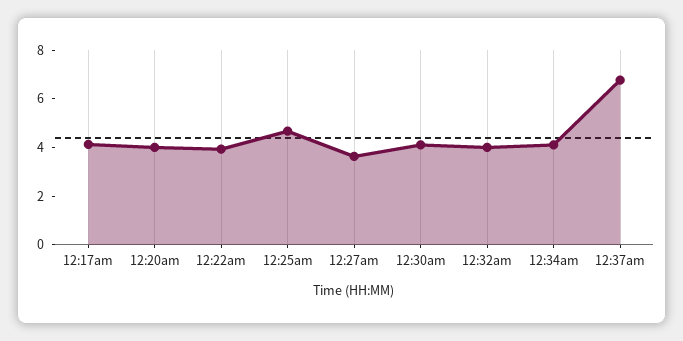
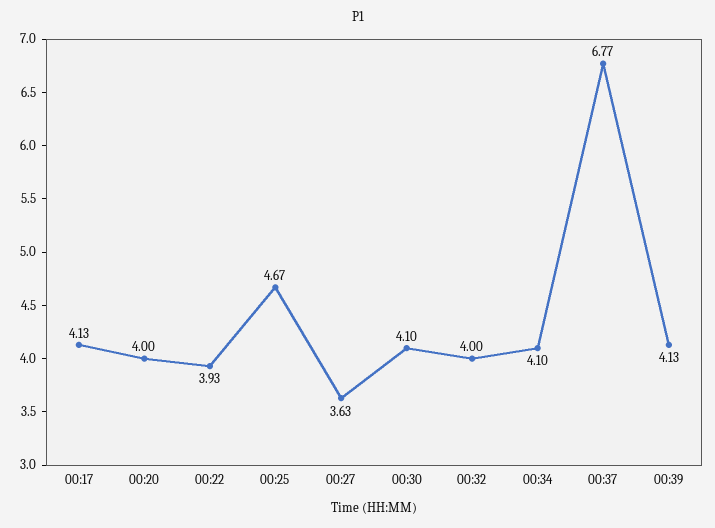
00:39: none -> 4.13

